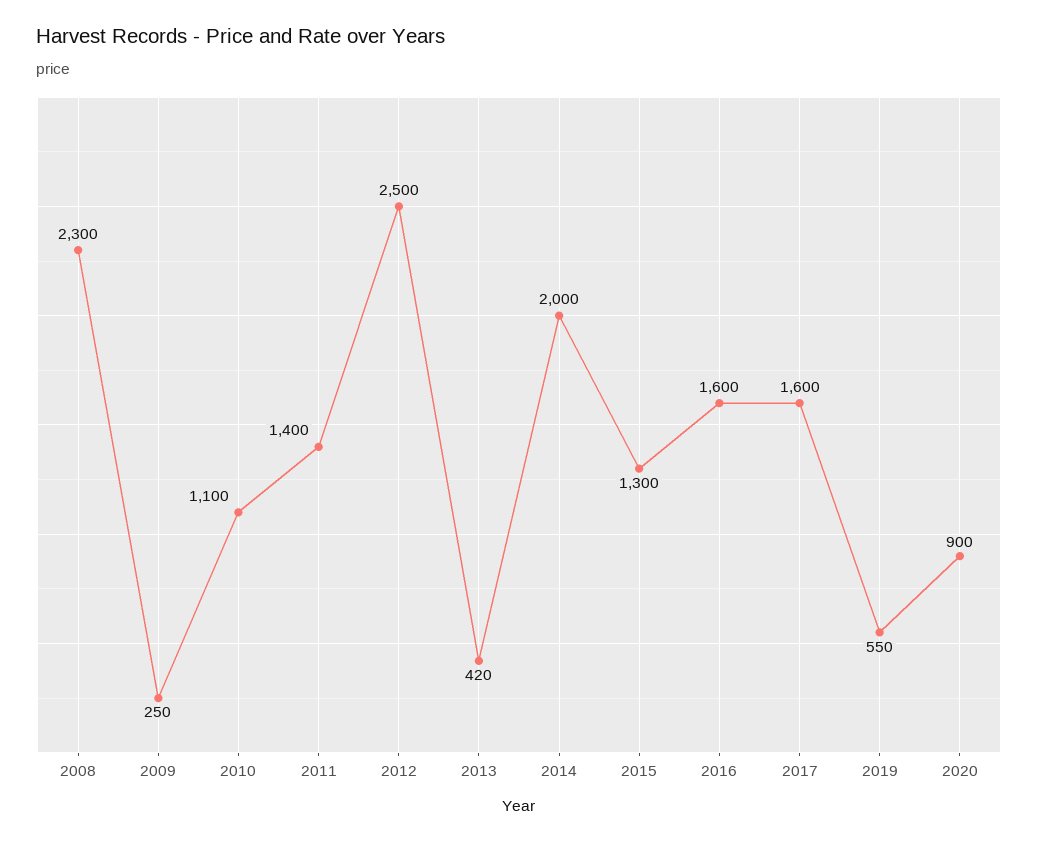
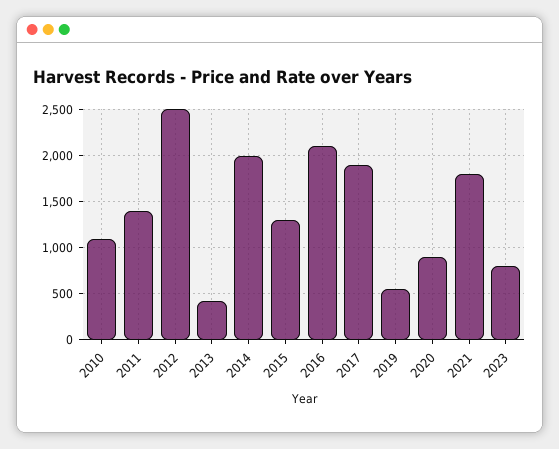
2008: 2300 -> none
2009: 250 -> none
2016: 1600 -> 2100
2017: 1600 -> 1900
2021: none -> 1800
2023: none -> 800

